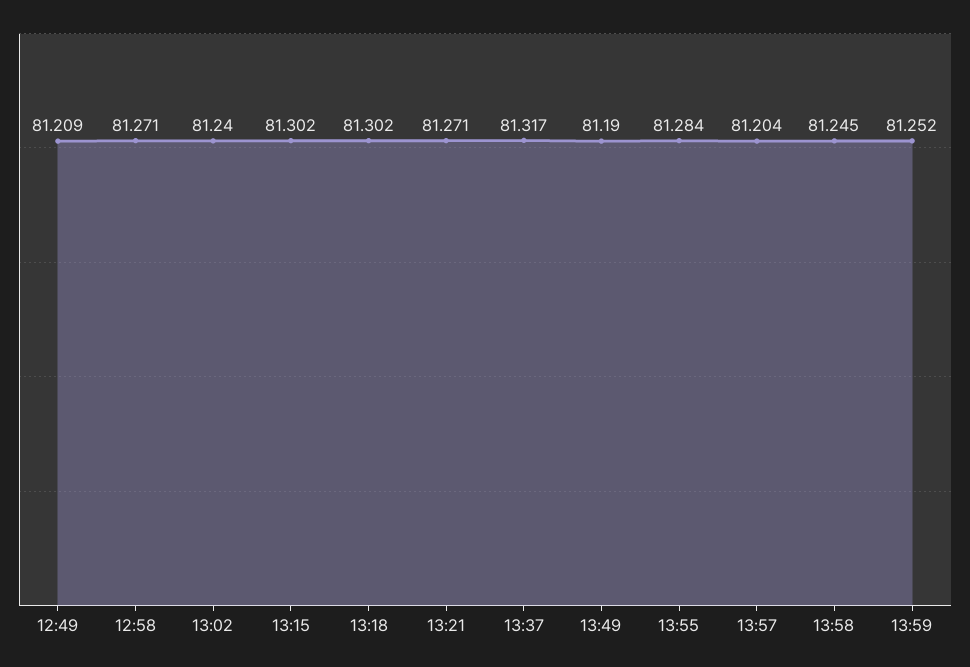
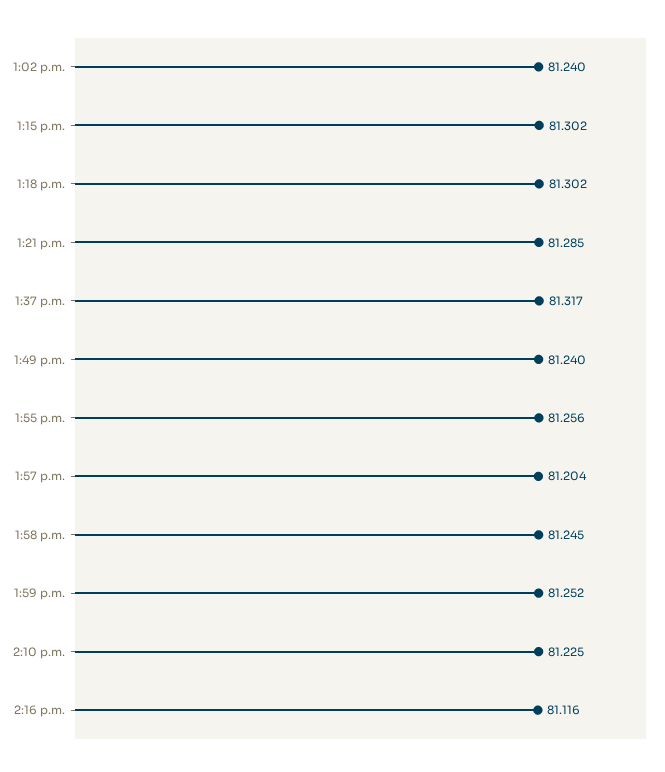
12:49: 81.209 -> none
12:58: 81.271 -> none
13:21: 81.271 -> 81.285
13:49: 81.19 -> 81.24
13:55: 81.284 -> 81.256
2:10 p.m.: none -> 81.225
2:16 p.m.: none -> 81.116

